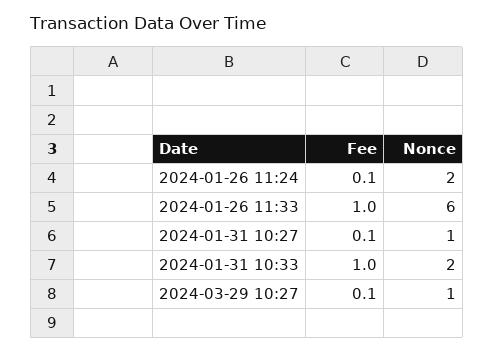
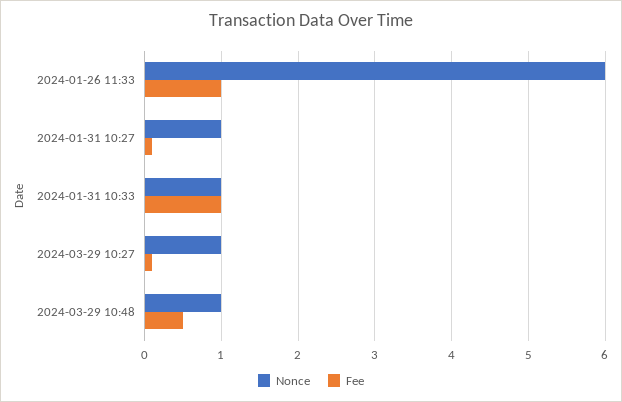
Fee, 2024-01-26 11:24: 0.1 -> none
Nonce, 2024-01-26 11:24: 2 -> none
Nonce, 2024-01-31 10:33: 2 -> 1
Nonce, 2024-03-29 10:48: none -> 1
Fee, 2024-03-29 10:48: none -> 0.5

